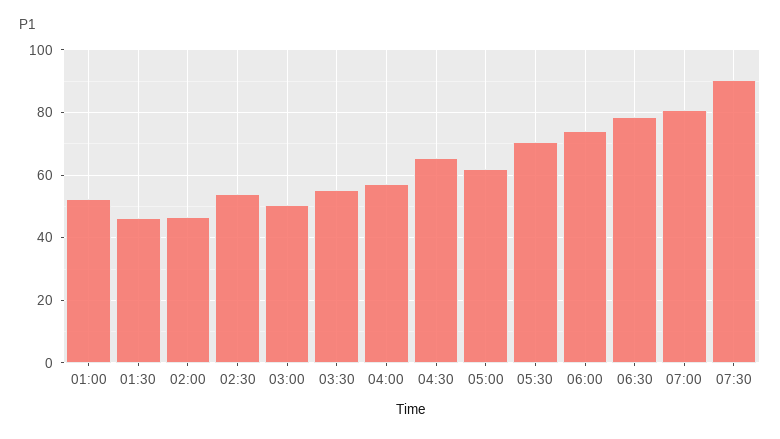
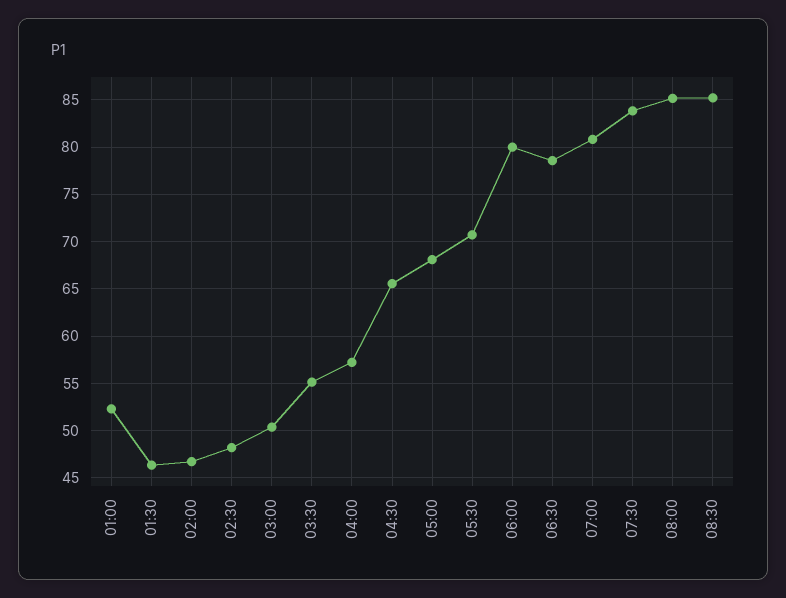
02:30: 54 -> 48
05:00: 62 -> 68
06:00: 74 -> 80
07:30: 90 -> 84
08:00: none -> 85
08:30: none -> 85

